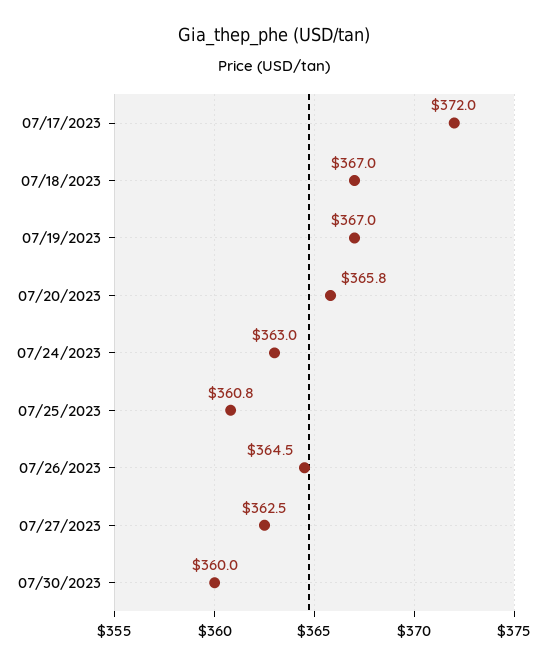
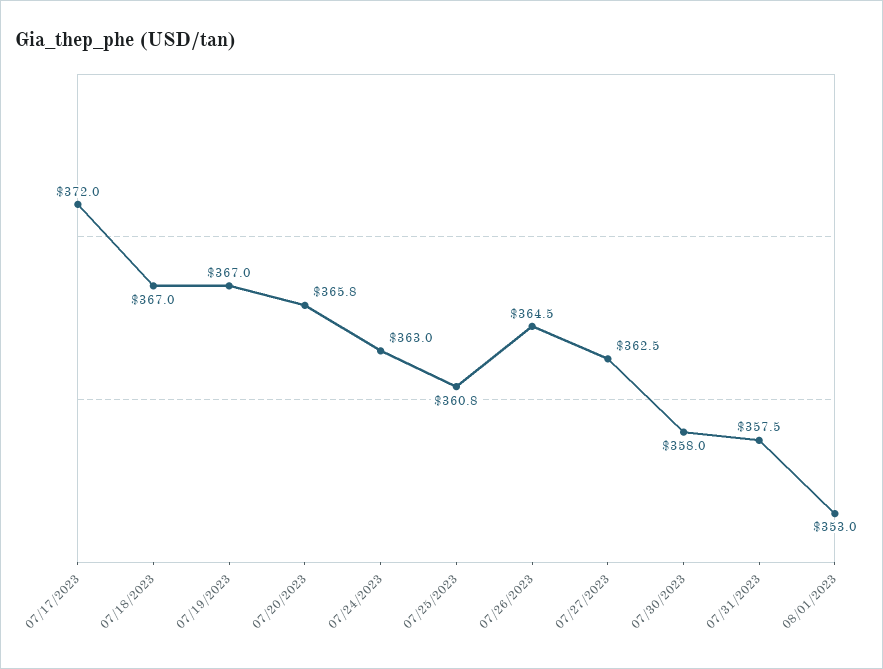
07/30/2023: 360 -> 358
07/31/2023: none -> 357.5
08/01/2023: none -> 353

